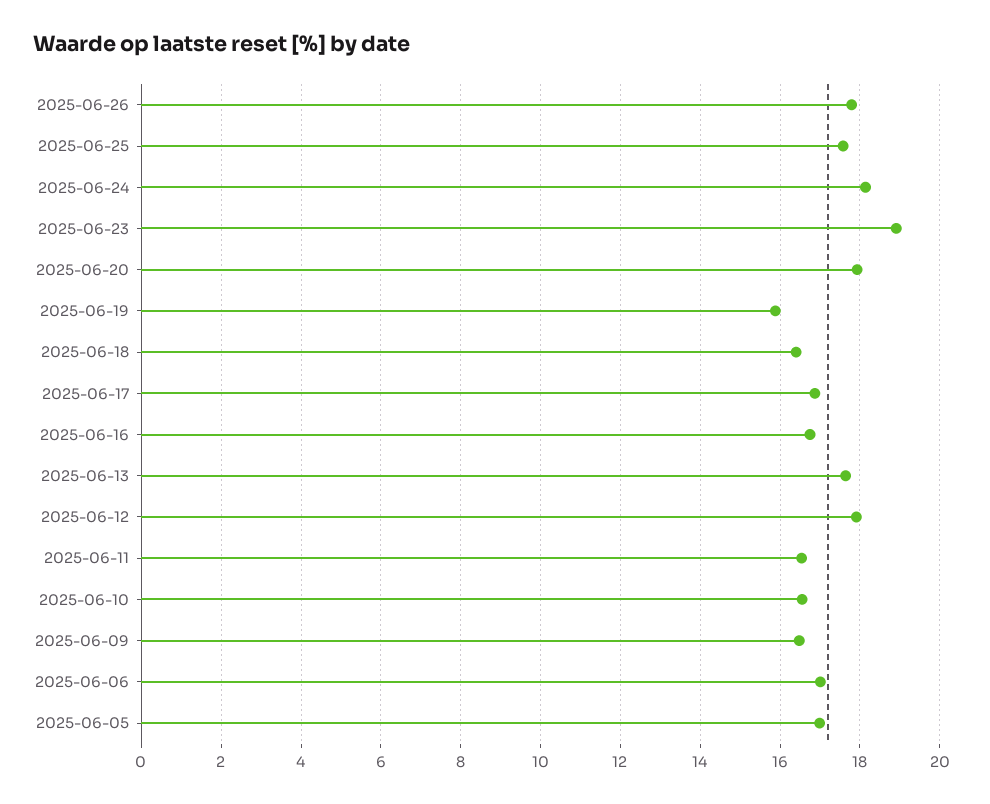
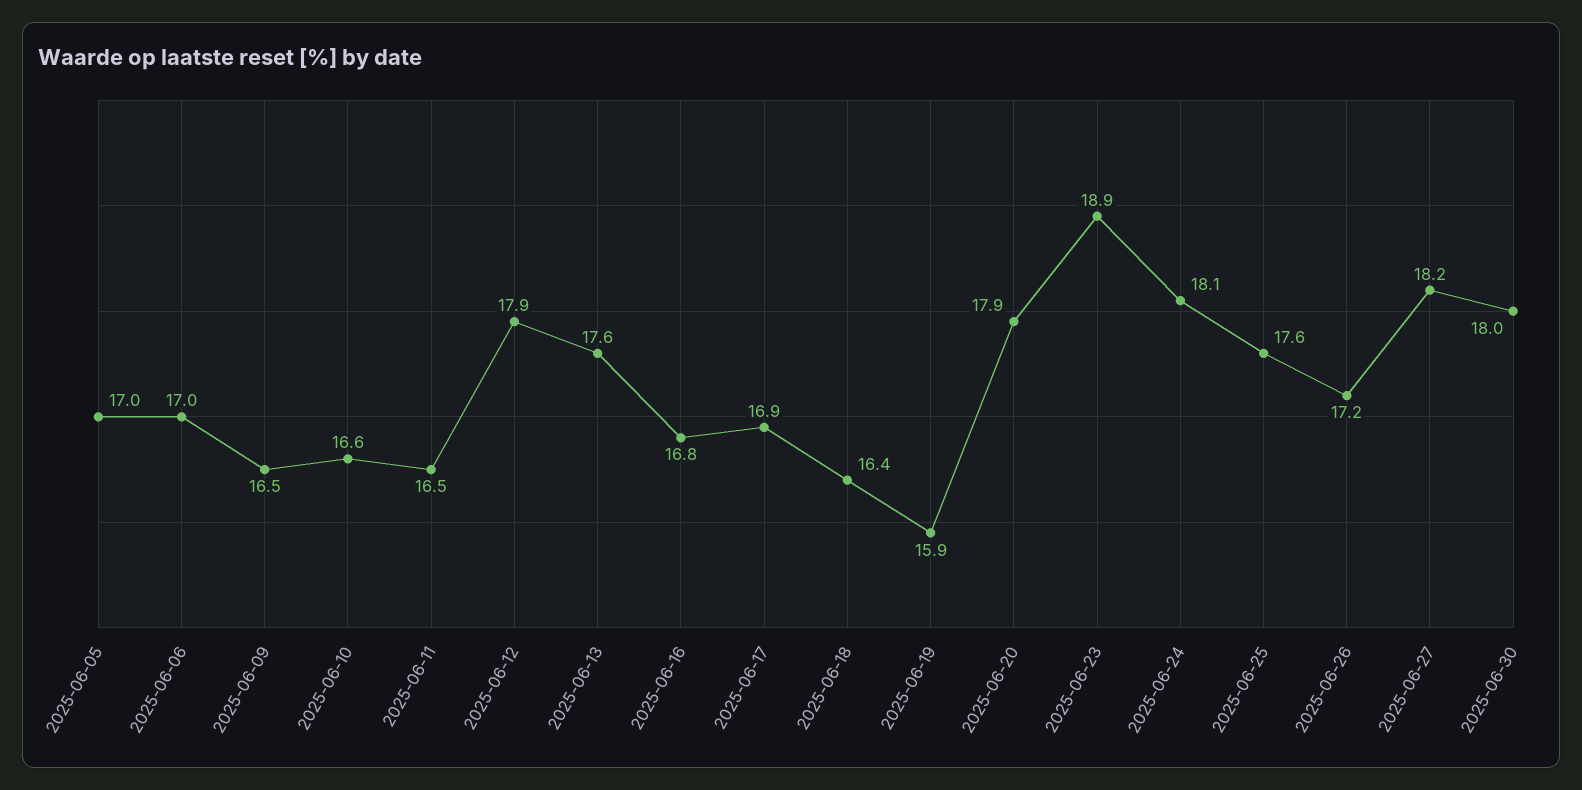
2025-06-26: 17.8 -> 17.2
2025-06-27: none -> 18.2
2025-06-30: none -> 18

